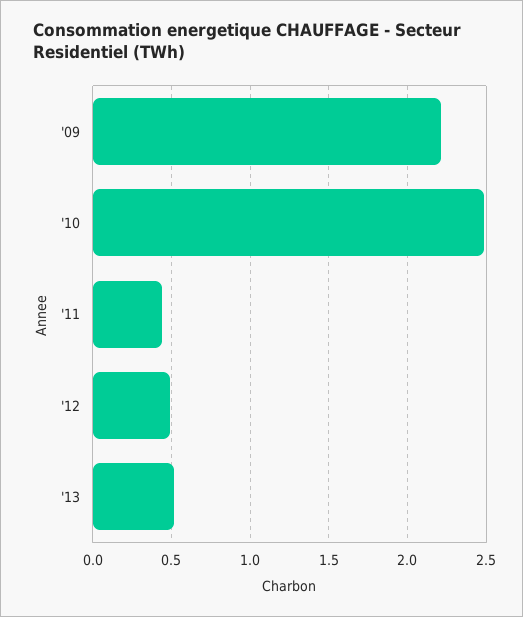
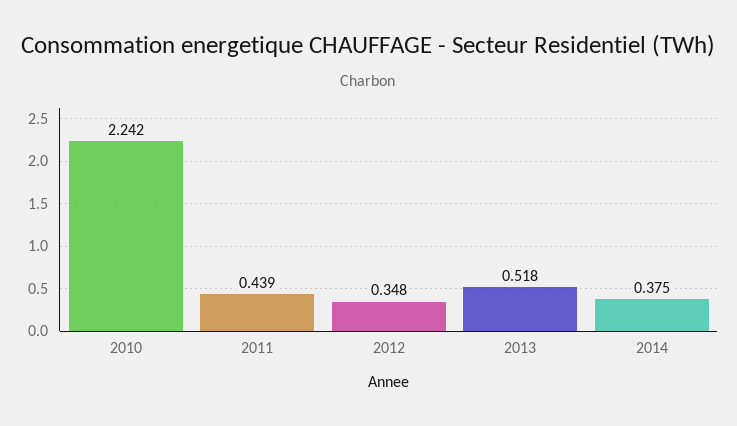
'09: 2.2 -> none
'10: 2.5 -> 2.242
'12: 0.5 -> 0.348
2014: none -> 0.375

